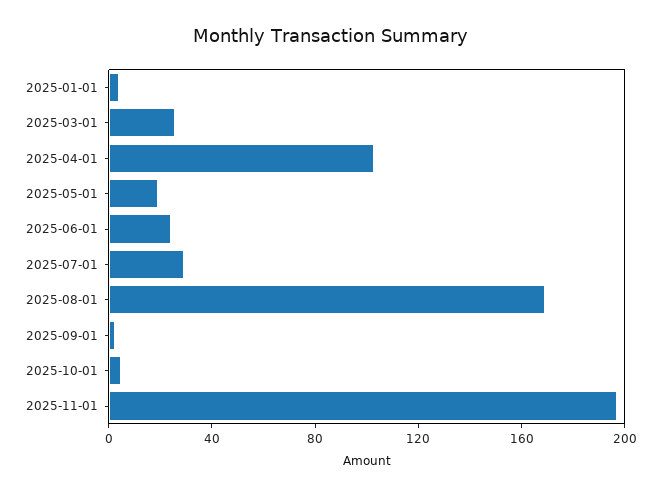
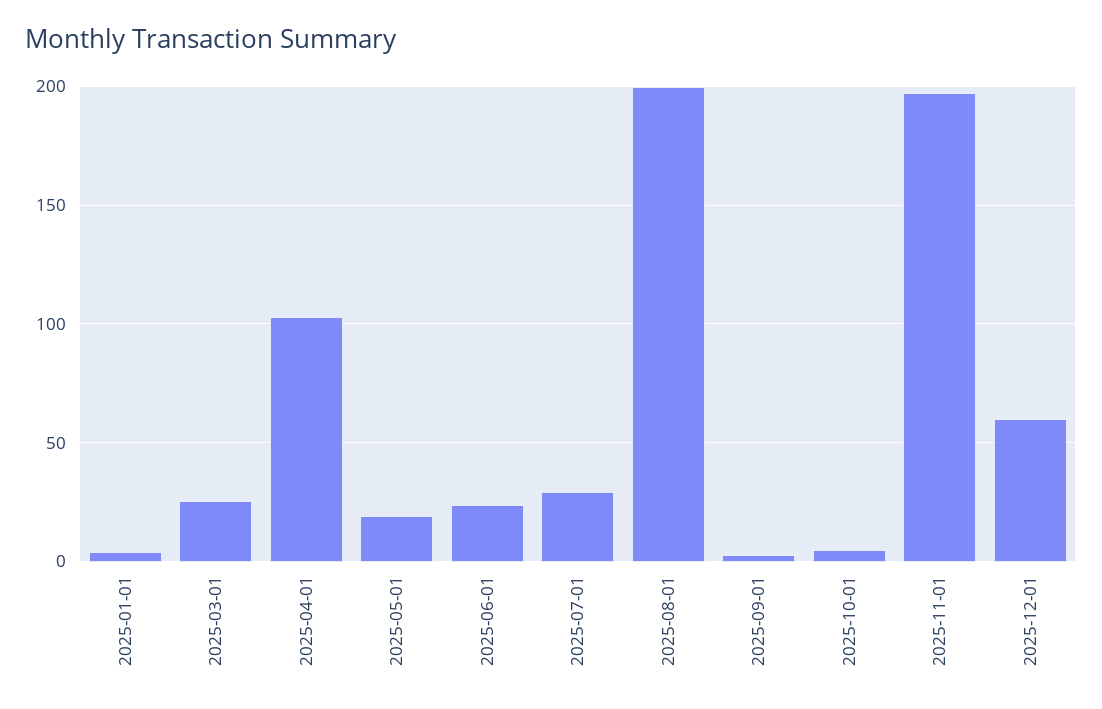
2025-08-01: 170 -> 200
2025-12-01: none -> 60

